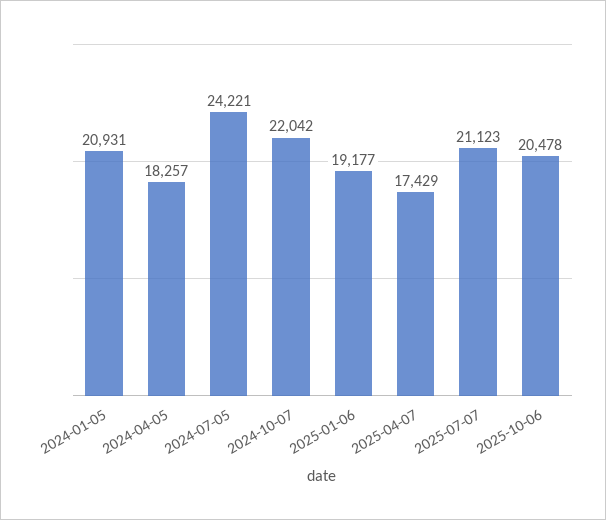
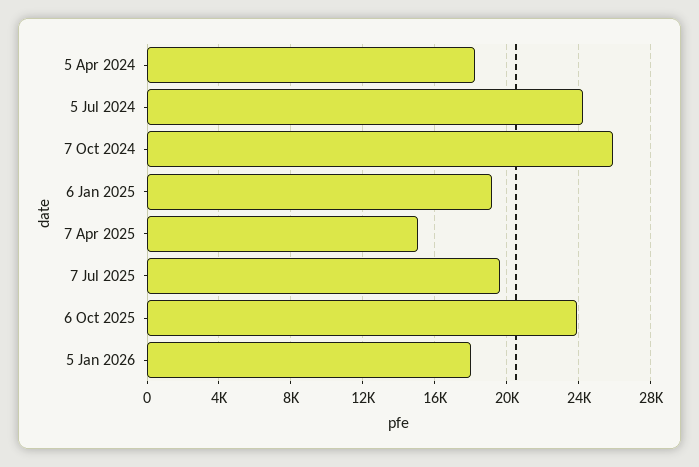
2024-01-05: 20931 -> none
2024-10-07: 22042 -> 26000
2025-04-07: 17429 -> 15000
2025-07-07: 21123 -> 19500
2025-10-06: 20478 -> 24000
5 Jan 2026: none -> 18000

